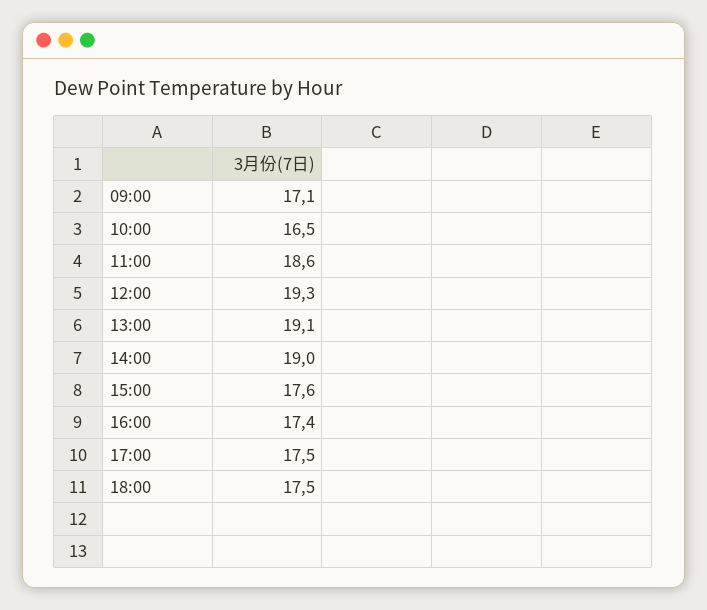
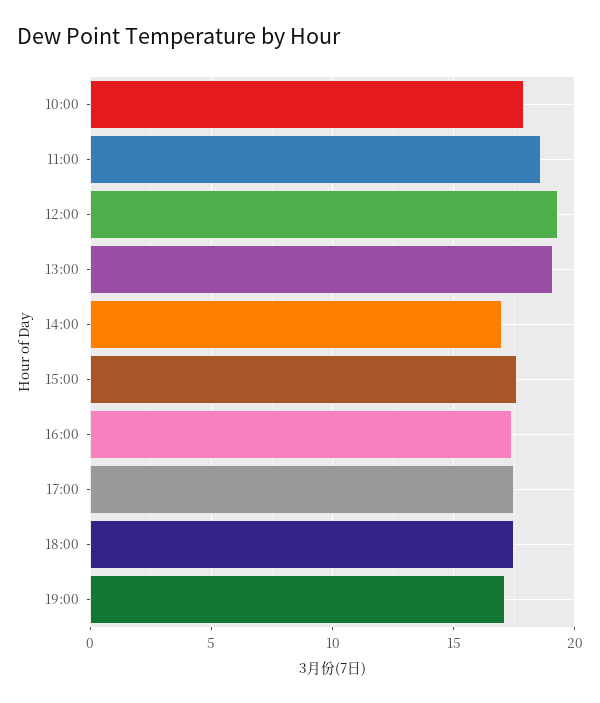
09:00: 17.1 -> none
10:00: 16.5 -> 18
14:00: 19 -> 17
19:00: none -> 17

